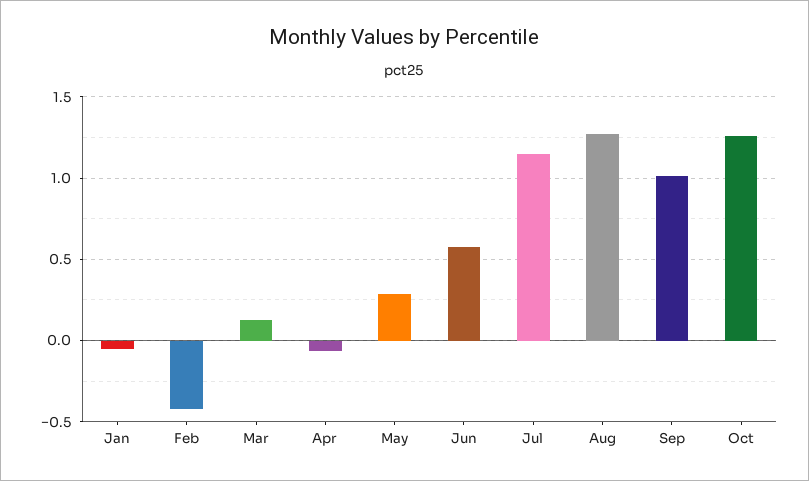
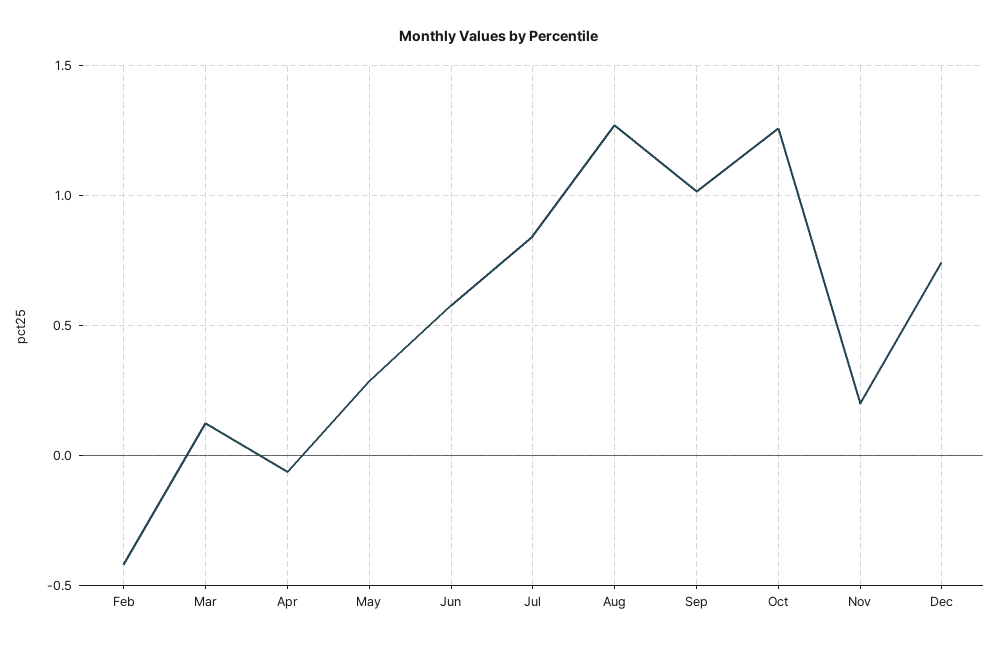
Jan: -0.05 -> none
Jul: 1.15 -> 0.85
Nov: none -> 0.2
Dec: none -> 0.75

